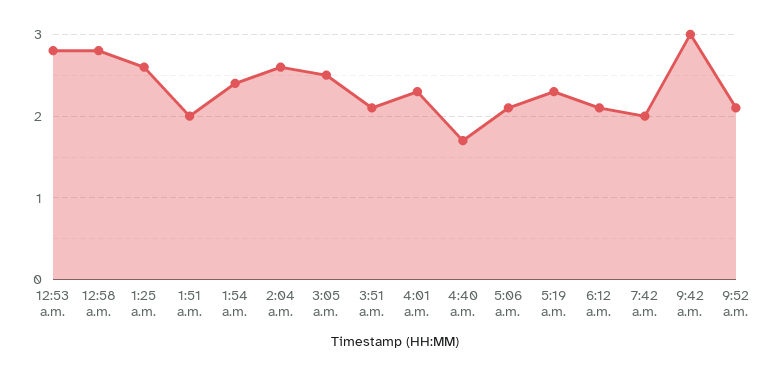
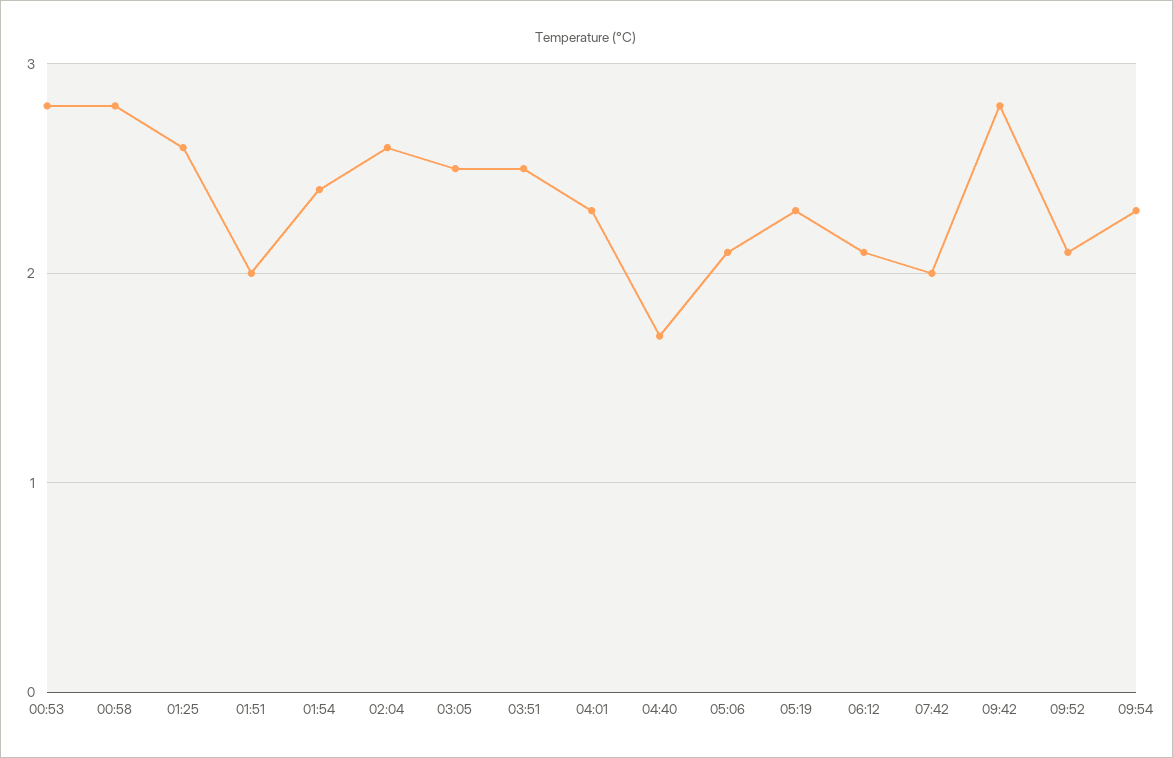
3:51 a.m.: 2.1 -> 2.5
9:42 a.m.: 3 -> 2.8
09:54: none -> 2.3

